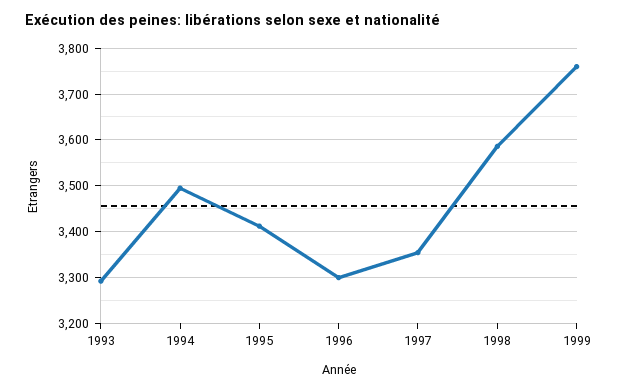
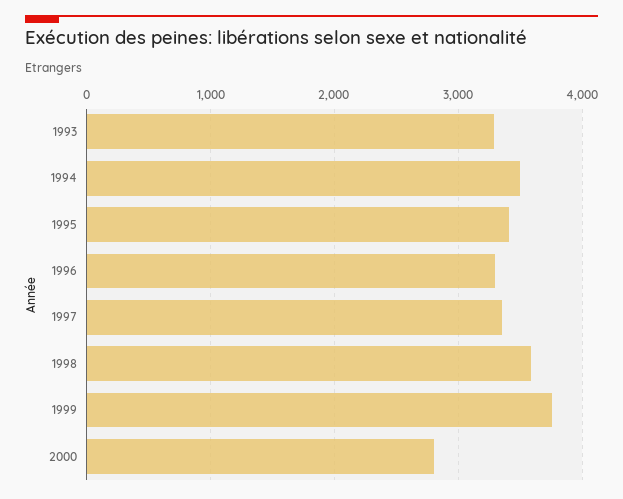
2000: none -> 2800

